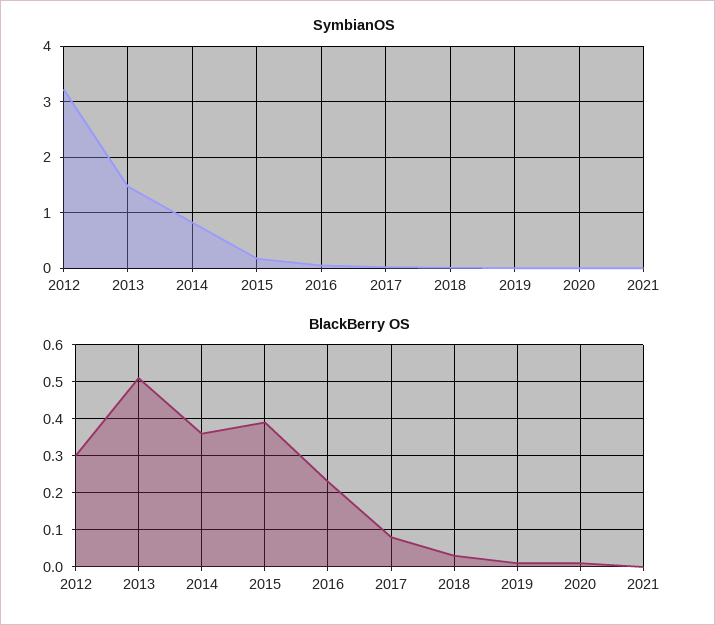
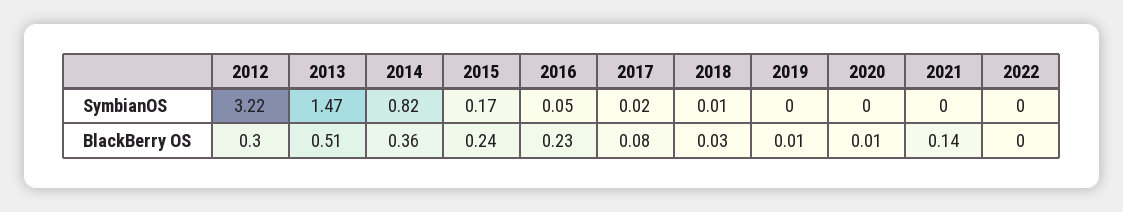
BlackBerry OS, 2015: 0.4 -> 0.24
BlackBerry OS, 2021: 0 -> 0.14
SymbianOS, 2022: none -> 0
BlackBerry OS, 2022: none -> 0

